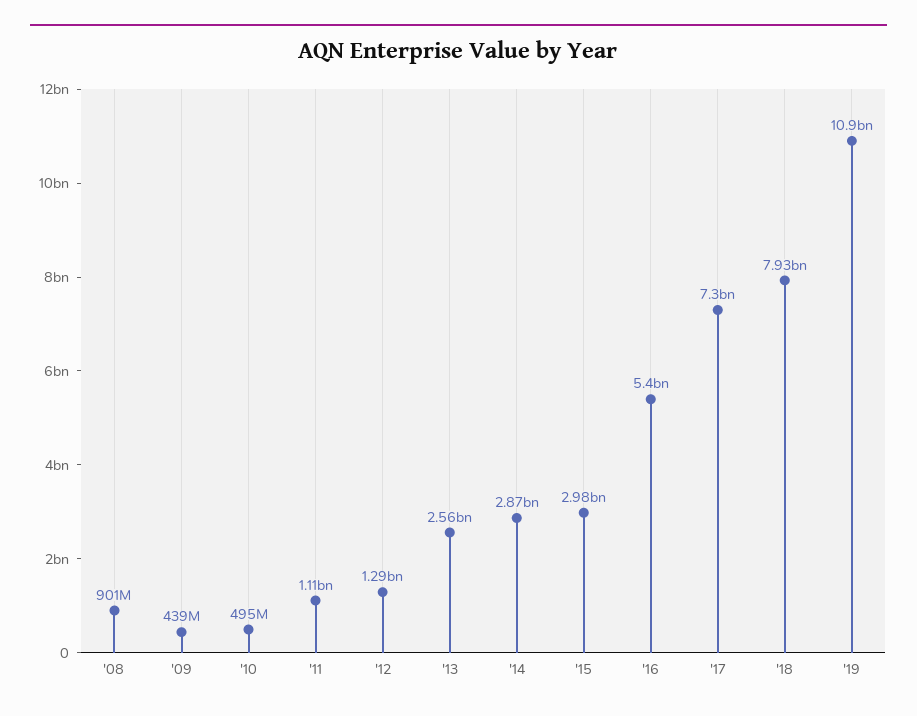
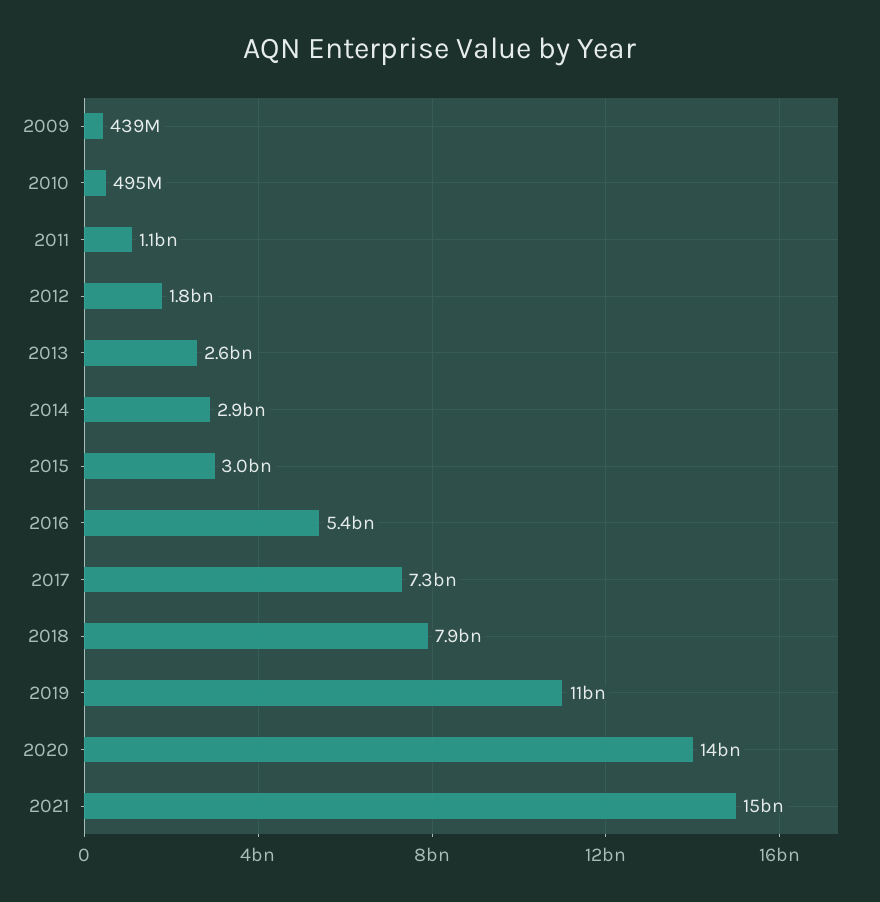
'08: 901000000 -> none
'12: 1290000000 -> 1800000000
2020: none -> 14000000000
2021: none -> 15000000000

